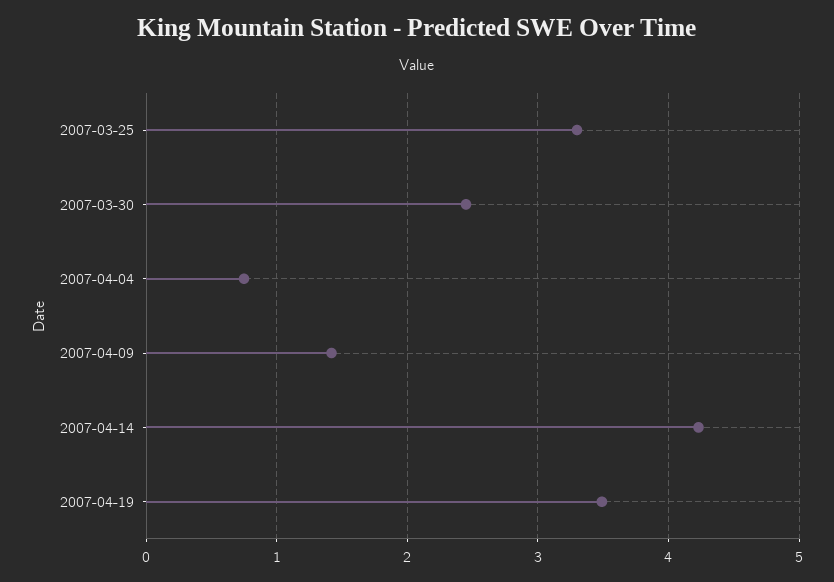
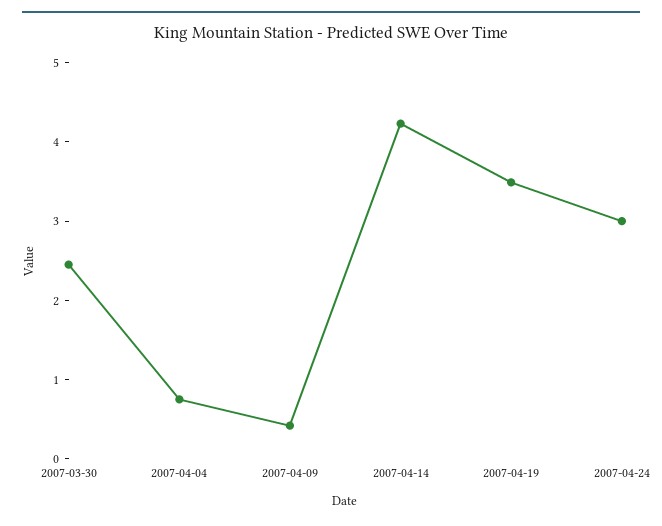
2007-03-25: 3.3 -> none
2007-04-09: 1.4 -> 0.4
2007-04-24: none -> 3

